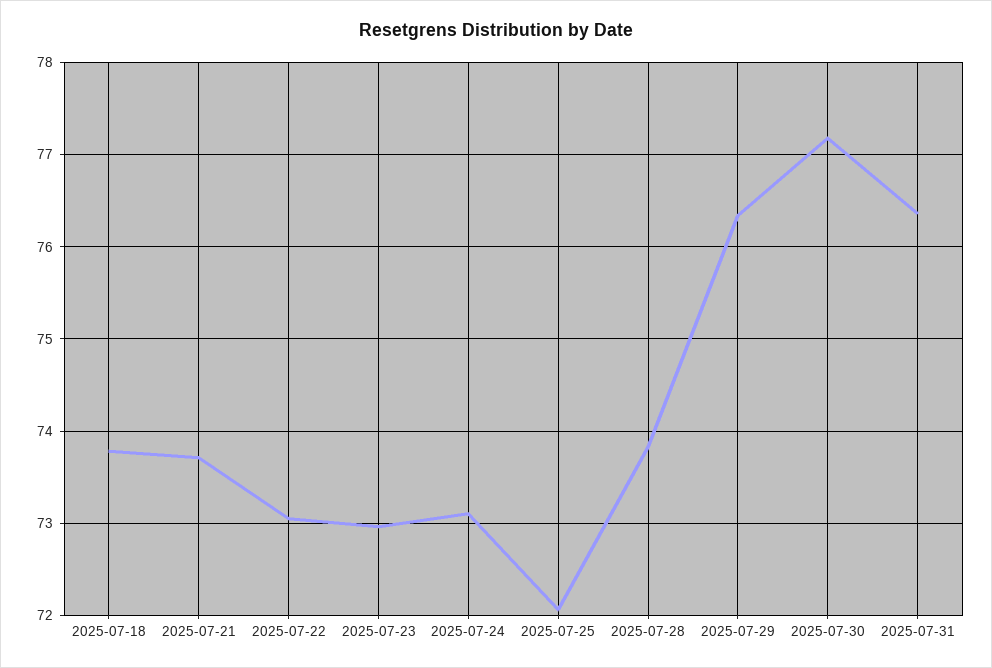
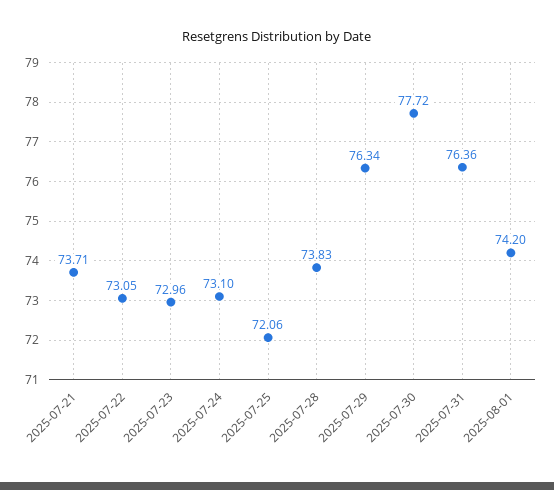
2025-07-18: 73.8 -> none
2025-07-30: 77.2 -> 77.72
2025-08-01: none -> 74.2

